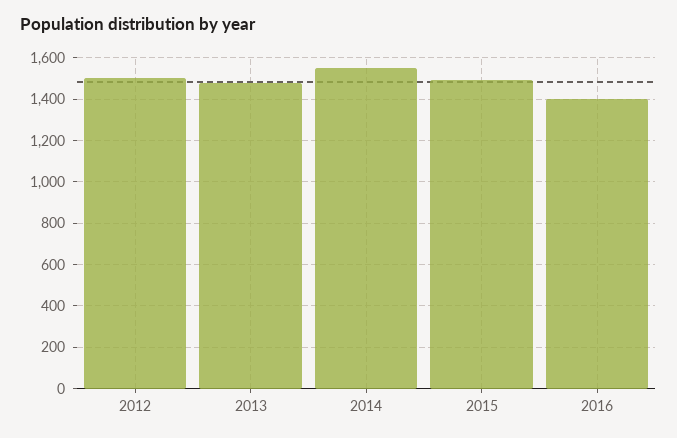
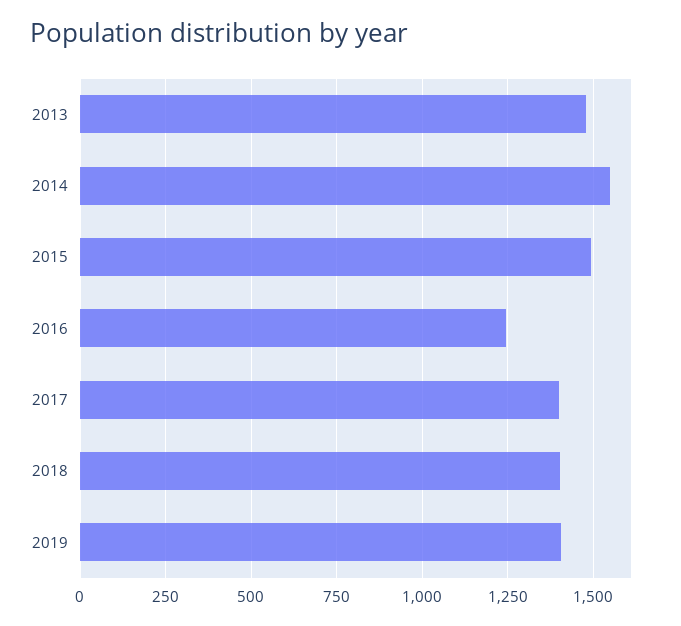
2012: 1500 -> none
2016: 1400 -> 1250
2017: none -> 1400
2018: none -> 1400
2019: none -> 1400

